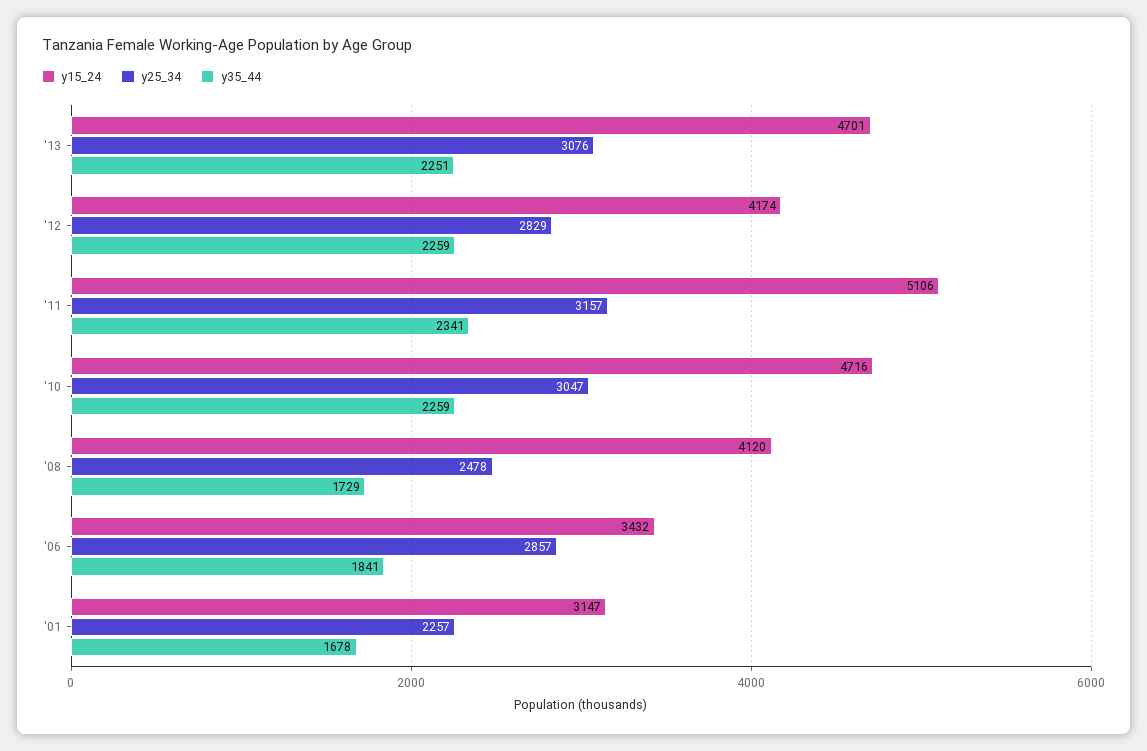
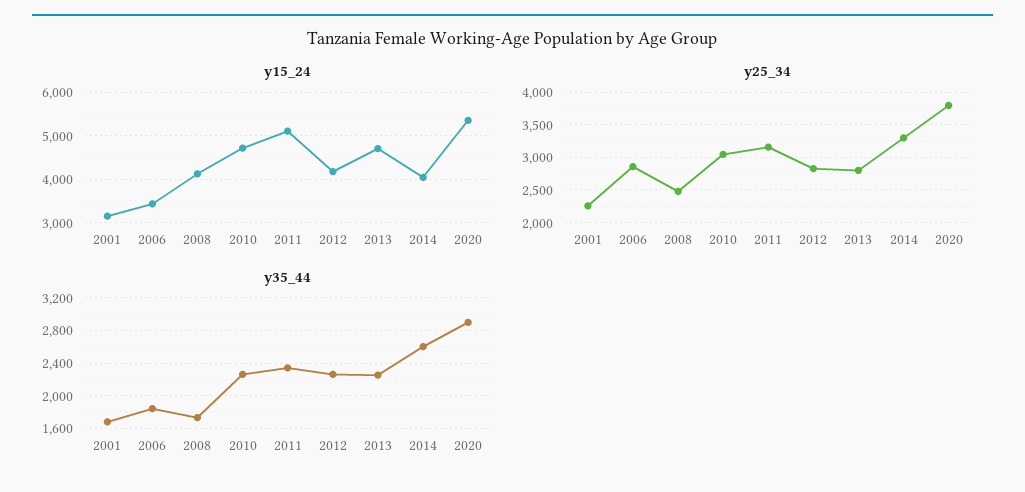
y25_34, '13: 3076 -> 2800
y15_24, 2014: none -> 4000
y15_24, 2020: none -> 5400
y25_34, 2014: none -> 3300
y25_34, 2020: none -> 3800
y35_44, 2014: none -> 2600
y35_44, 2020: none -> 2900

